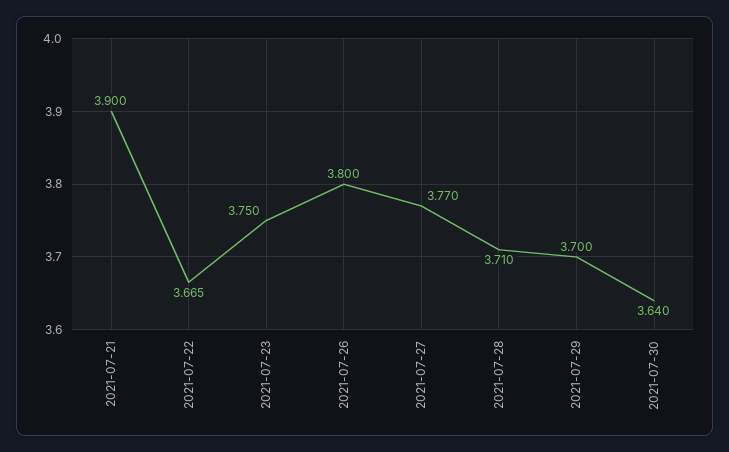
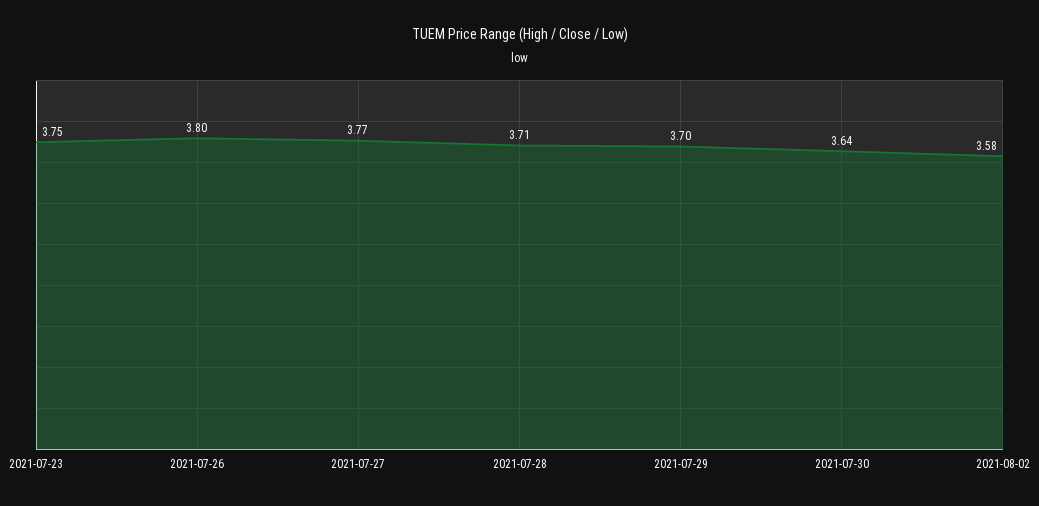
2021-07-21: 3.9 -> none
2021-07-22: 3.665 -> none
2021-08-02: none -> 3.58

